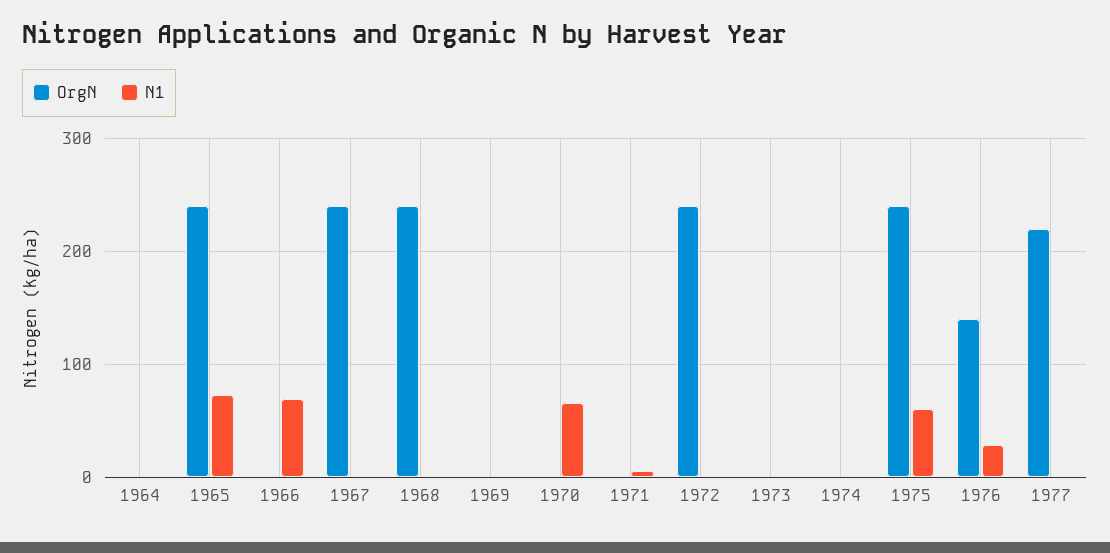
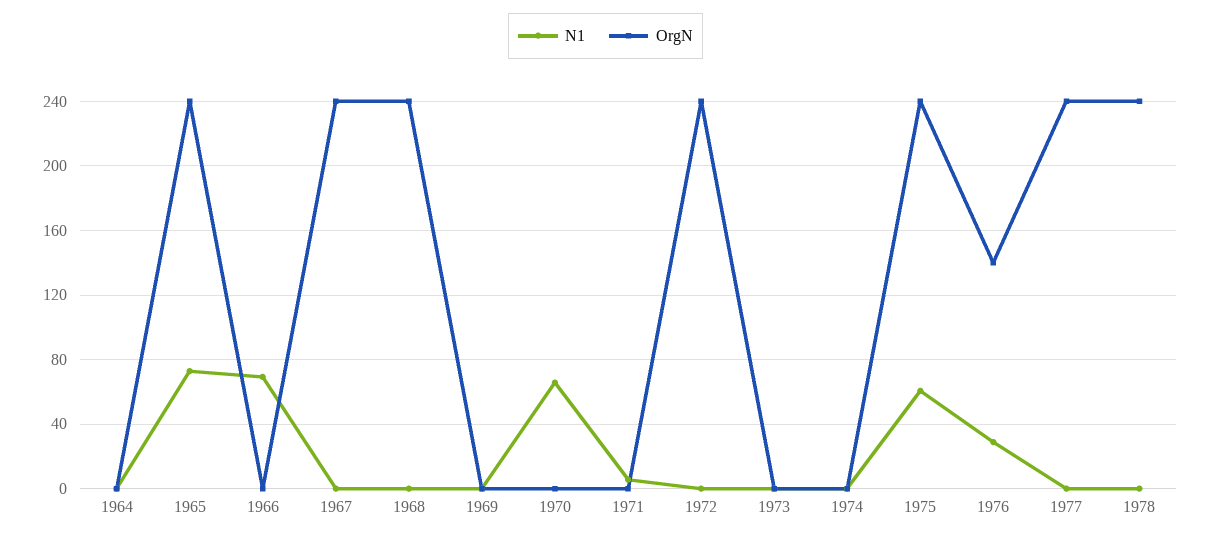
OrgN, 1977: 220 -> 240
N1, 1978: none -> 0
OrgN, 1978: none -> 240

